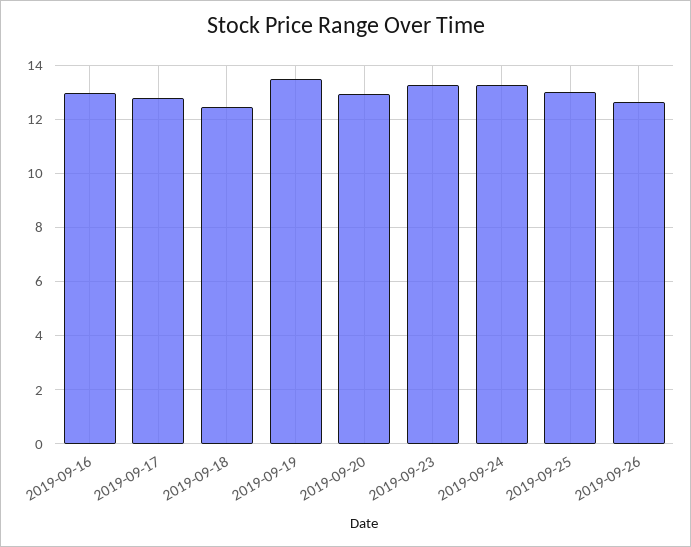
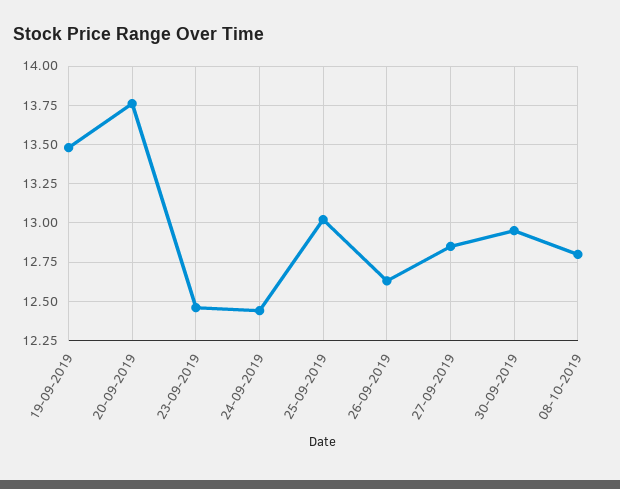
2019-09-16: 13 -> none
2019-09-17: 12.75 -> none
2019-09-18: 12.5 -> none
2019-09-20: 13 -> 13.75
2019-09-23: 13.25 -> 12.45
2019-09-24: 13.25 -> 12.45
27-09-2019: none -> 12.85
30-09-2019: none -> 12.95
08-10-2019: none -> 12.8

